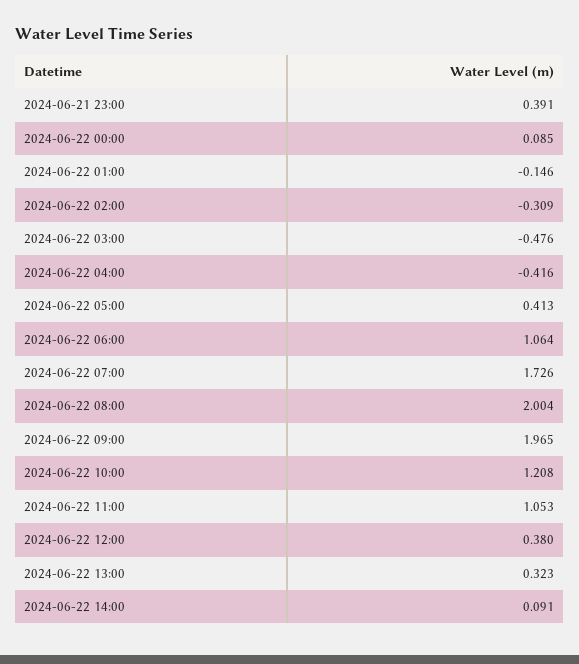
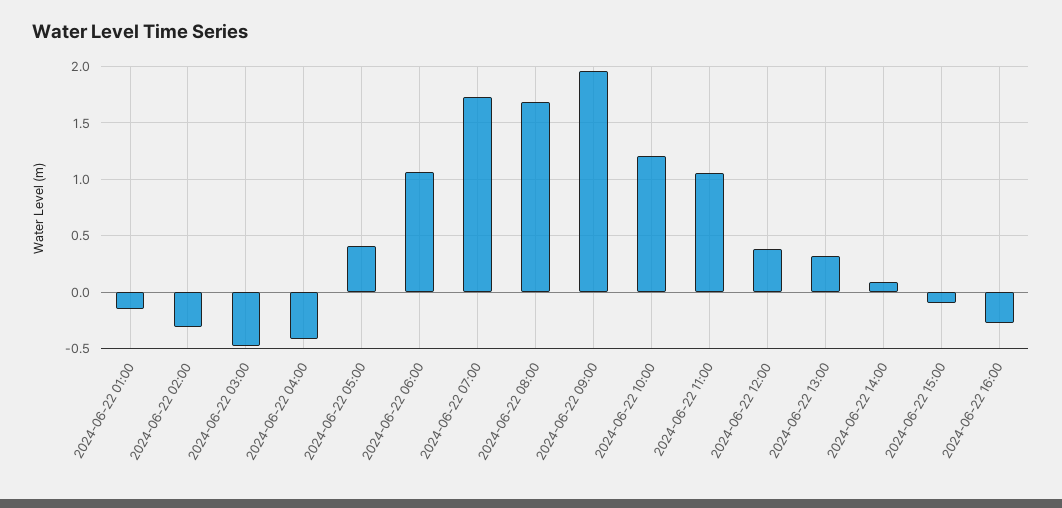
2024-06-21 23:00: 0.391 -> none
2024-06-22 00:00: 0.085 -> none
2024-06-22 08:00: 2.004 -> 1.7
2024-06-22 15:00: none -> -0.1
2024-06-22 16:00: none -> -0.3

